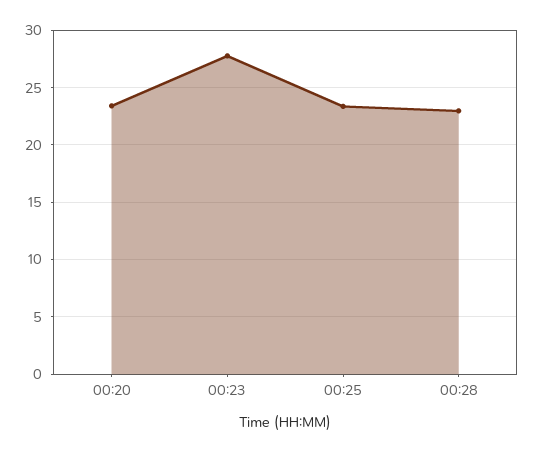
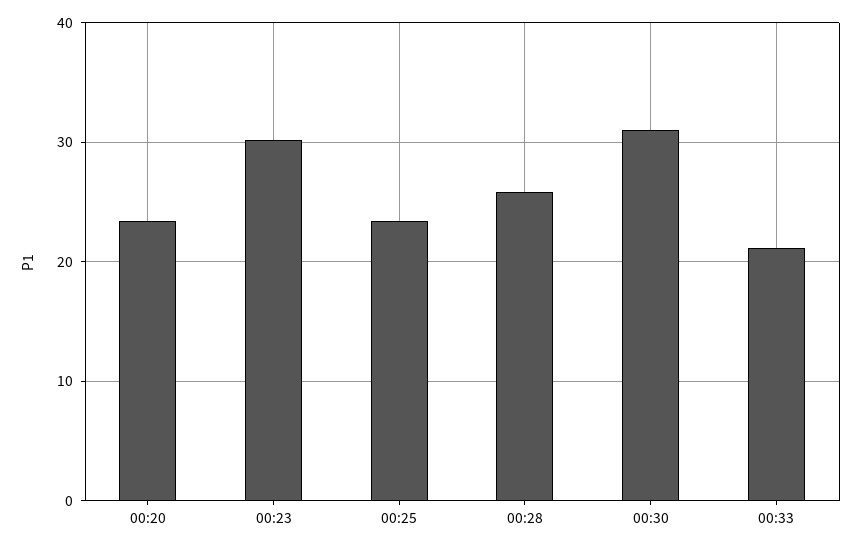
00:23: 28 -> 30
00:28: 23 -> 26
00:30: none -> 31
00:33: none -> 21

